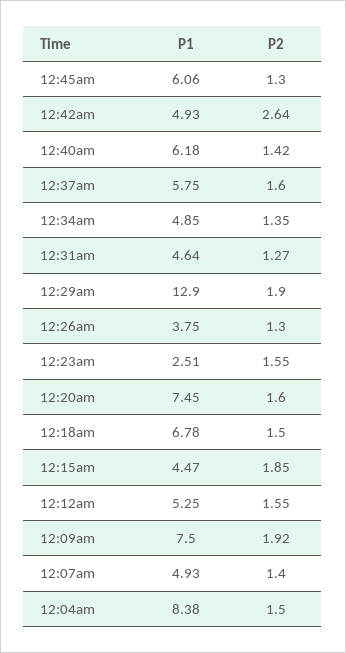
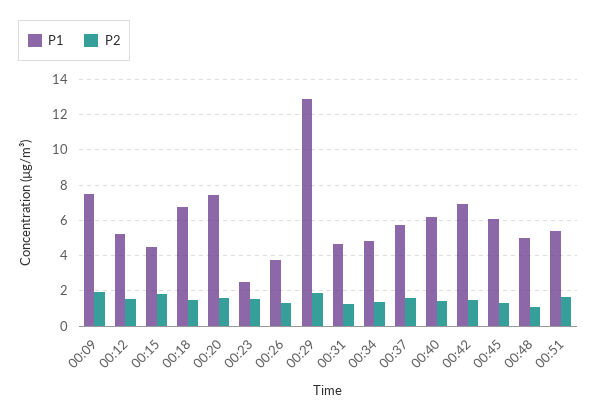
P1, 12:42am: 4.93 -> 7
P2, 12:42am: 2.64 -> 1.5
P1, 12:07am: 4.93 -> none
P2, 12:07am: 1.4 -> none
P1, 12:04am: 8.38 -> none
P2, 12:04am: 1.5 -> none
P1, 00:48: none -> 5
P2, 00:48: none -> 1
P1, 00:51: none -> 5.5
P2, 00:51: none -> 1.5

